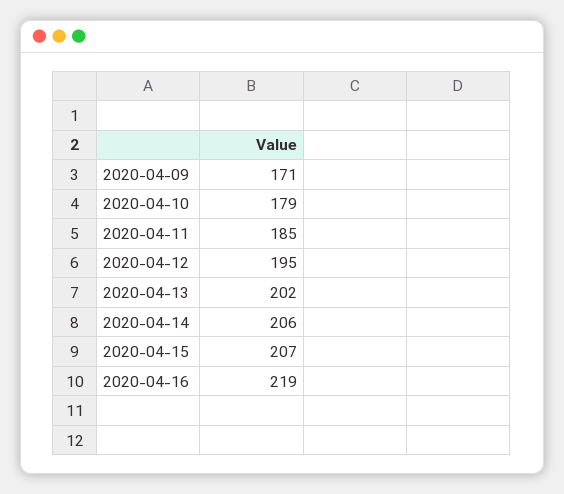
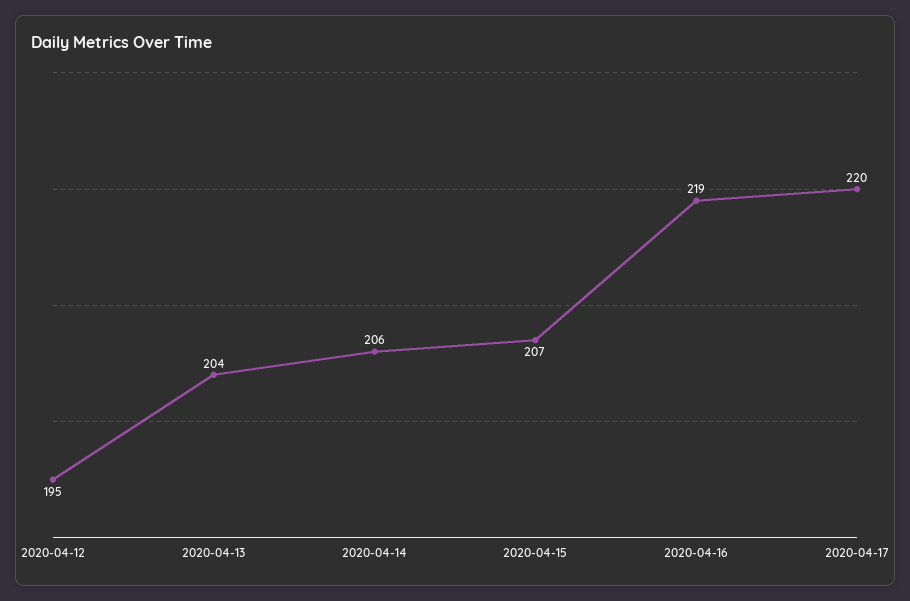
2020-04-09: 171 -> none
2020-04-10: 179 -> none
2020-04-11: 185 -> none
2020-04-13: 202 -> 204
2020-04-17: none -> 220

